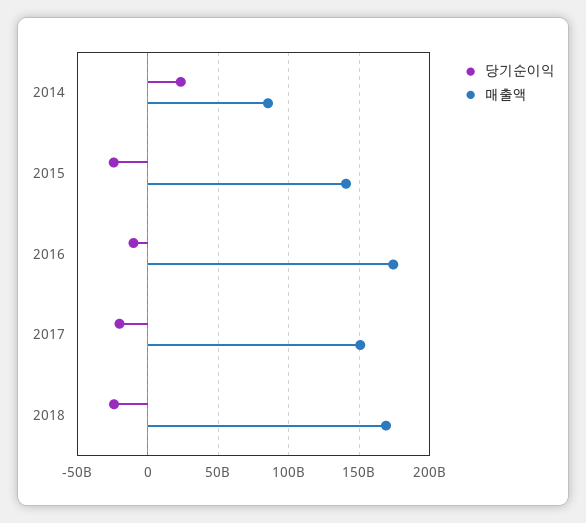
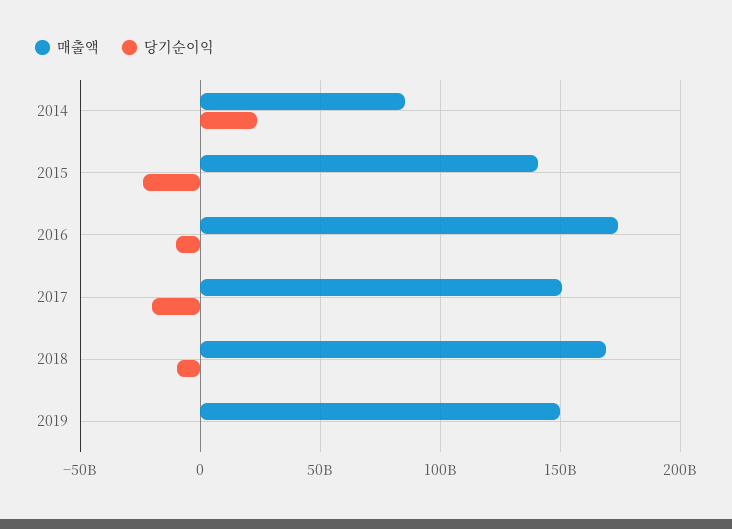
당기순이익, 2018: -25000000000 -> -10000000000
매출액, 2019: none -> 150000000000
당기순이익, 2019: none -> 0

